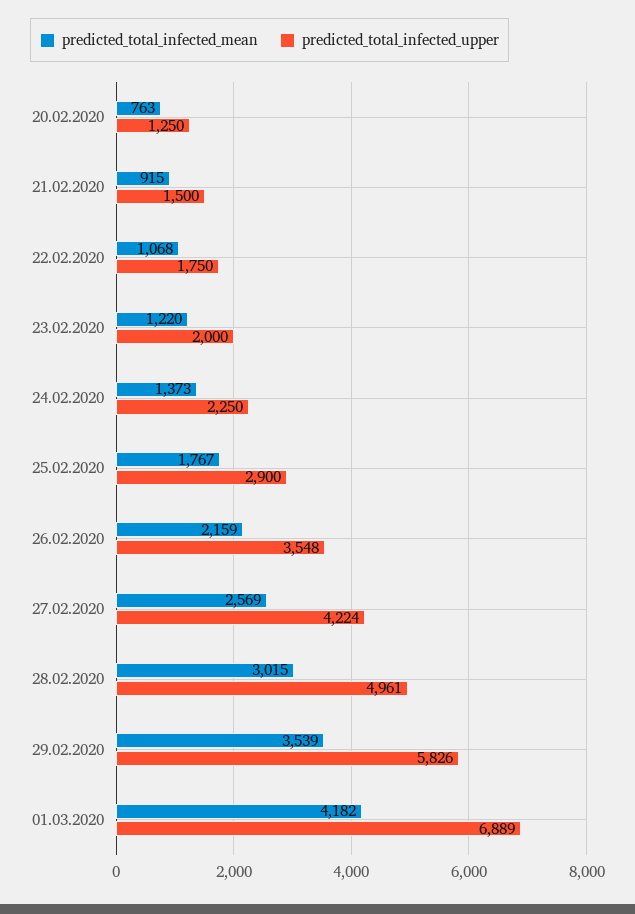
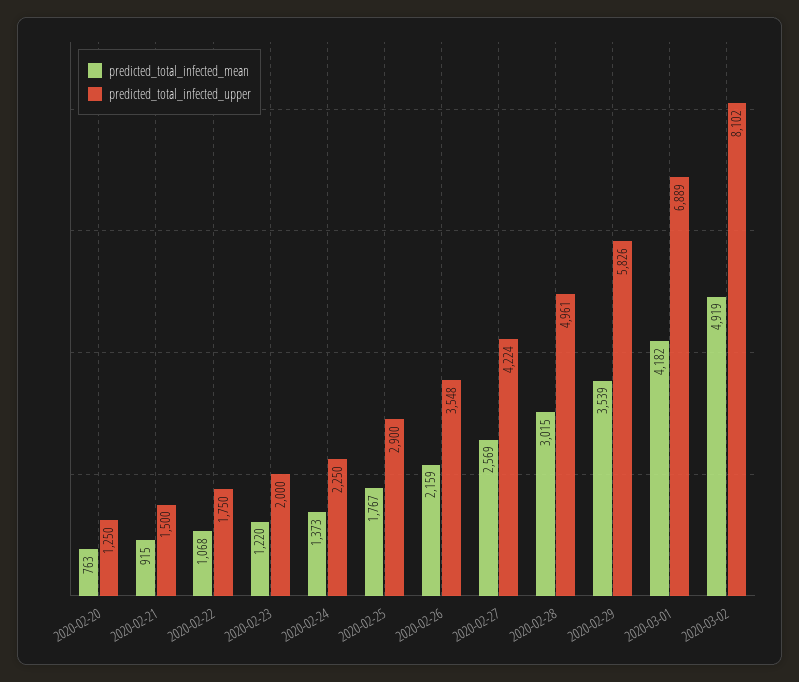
predicted_total_infected_mean, 2020-03-02: none -> 4919
predicted_total_infected_upper, 2020-03-02: none -> 8102

